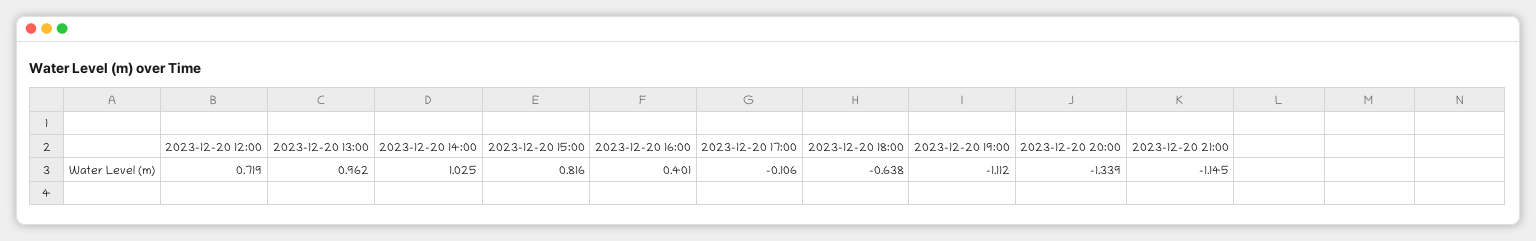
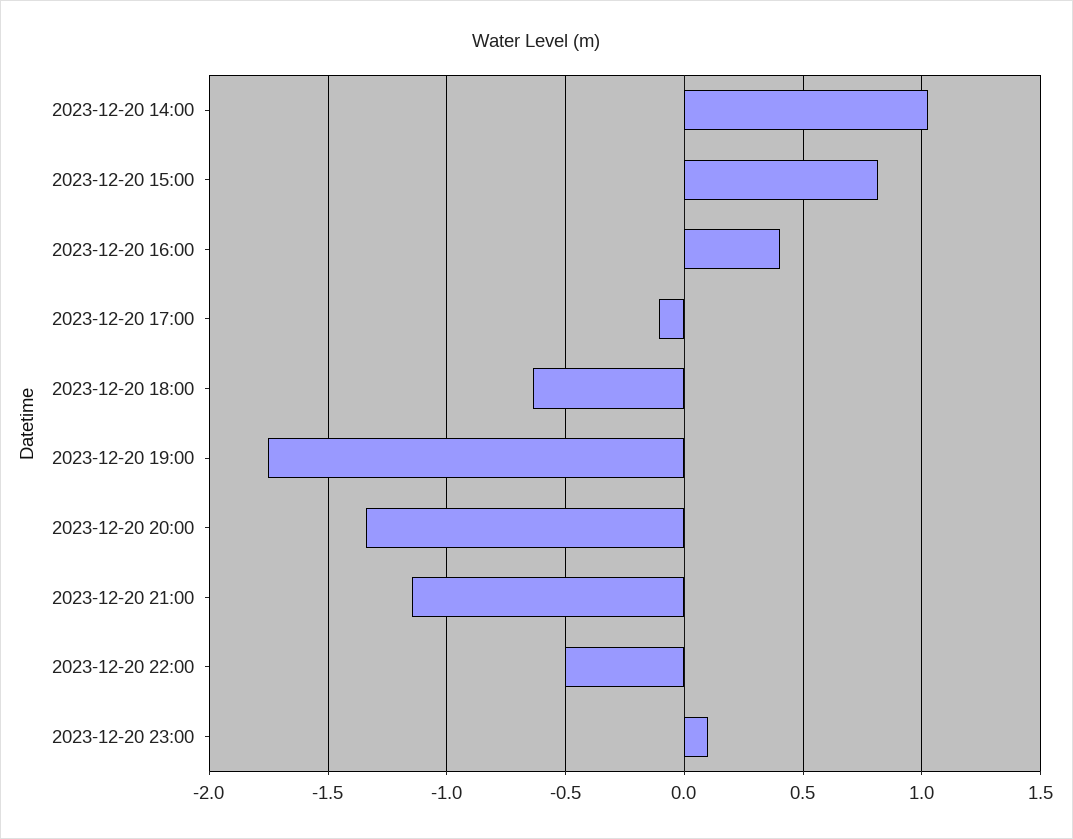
2023-12-20 12:00: 0.719 -> none
2023-12-20 13:00: 0.962 -> none
2023-12-20 19:00: -1.112 -> -1.75
2023-12-20 22:00: none -> -0.5
2023-12-20 23:00: none -> 0.1

